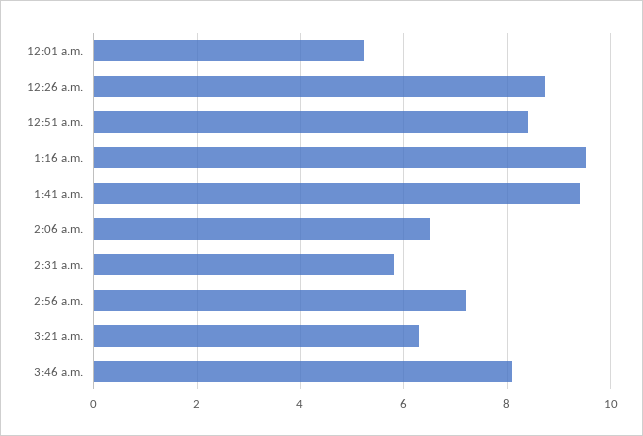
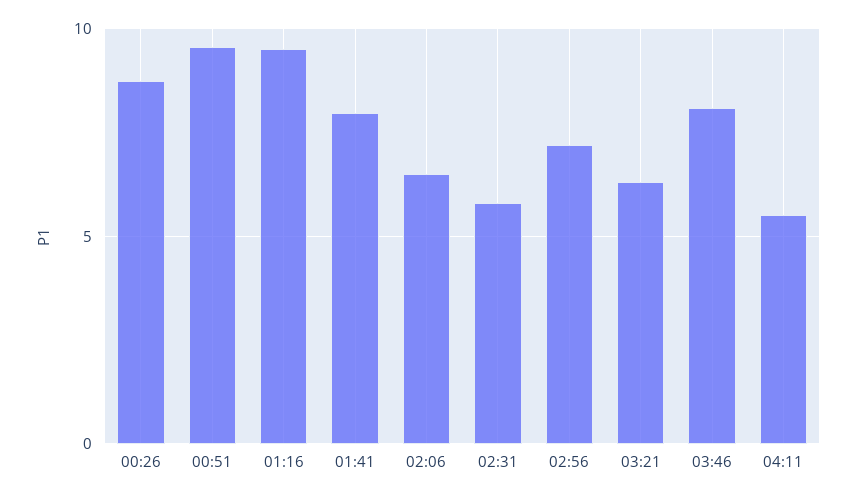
12:01 a.m.: 5.2 -> none
12:51 a.m.: 8.4 -> 9.5
1:41 a.m.: 9.4 -> 8
04:11: none -> 5.5

